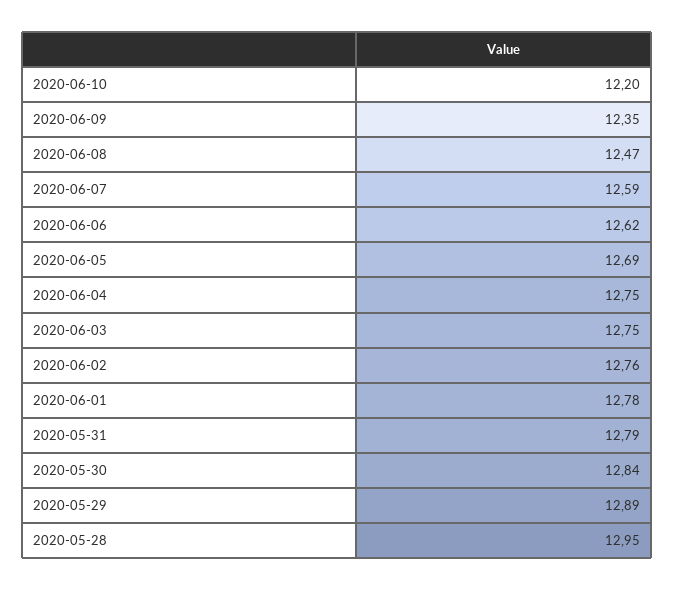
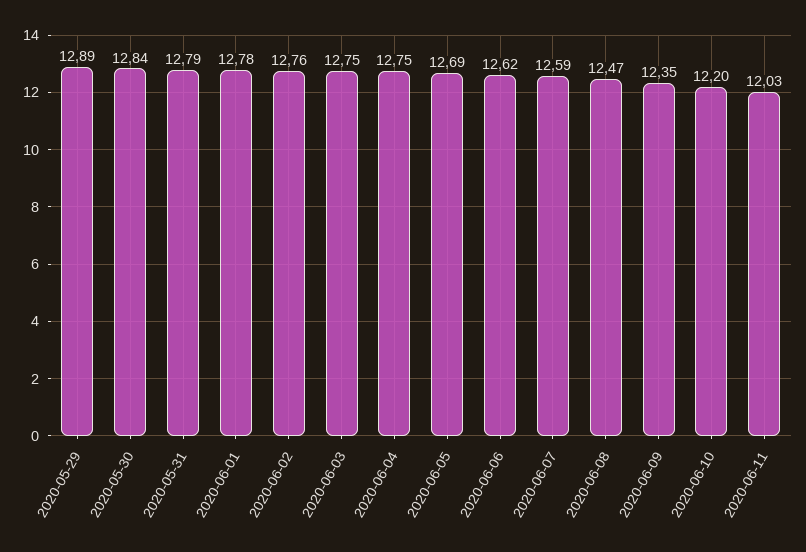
2020-05-28: 12.95 -> none
2020-06-11: none -> 12.03

